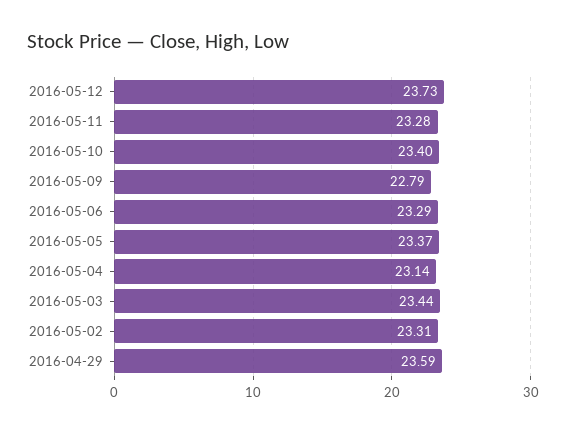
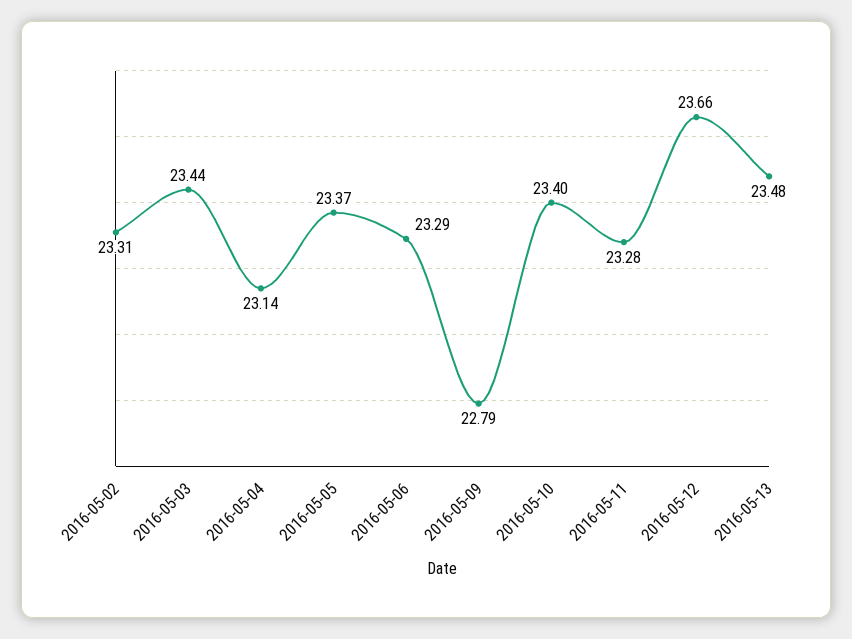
2016-05-12: 23.73 -> 23.66
2016-04-29: 23.59 -> none
2016-05-13: none -> 23.48

